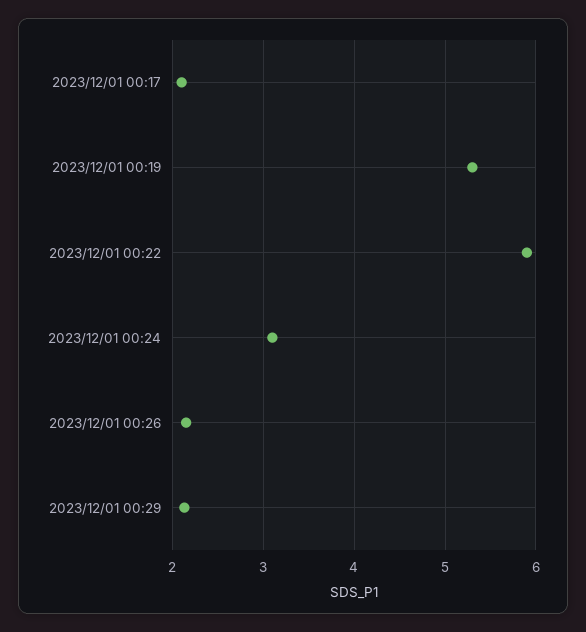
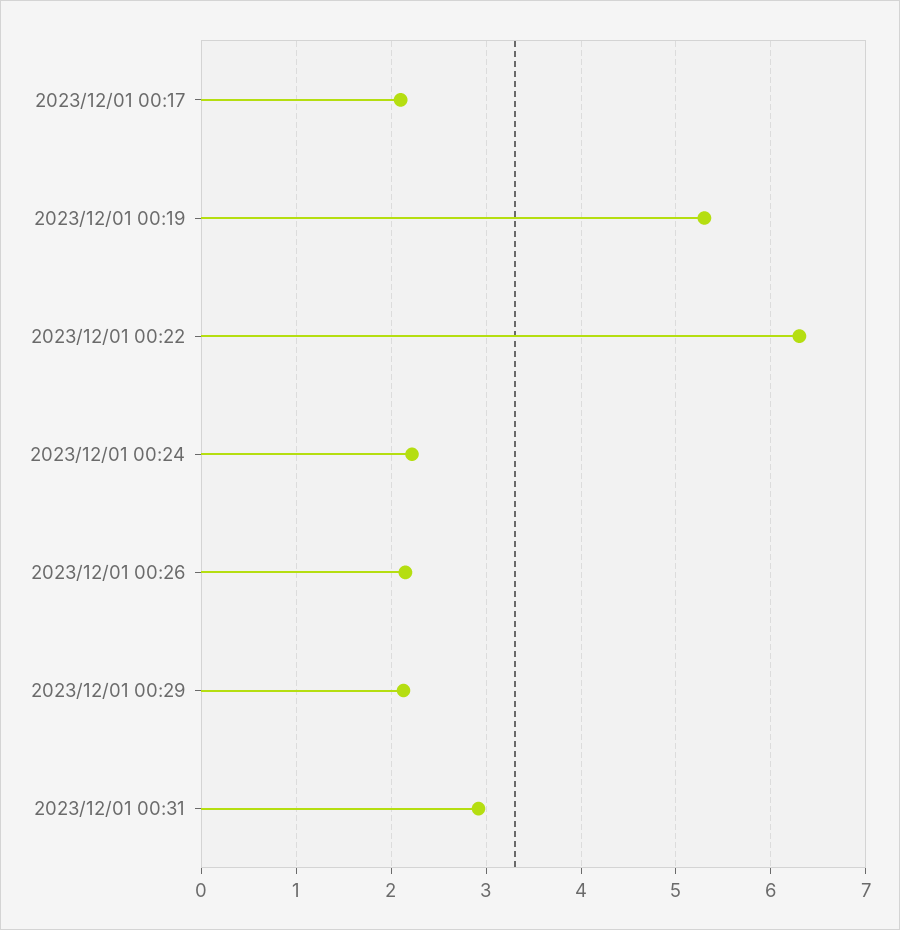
2023/12/01 00:22: 5.9 -> 6.3
2023/12/01 00:24: 3.1 -> 2.2
2023/12/01 00:31: none -> 2.9

